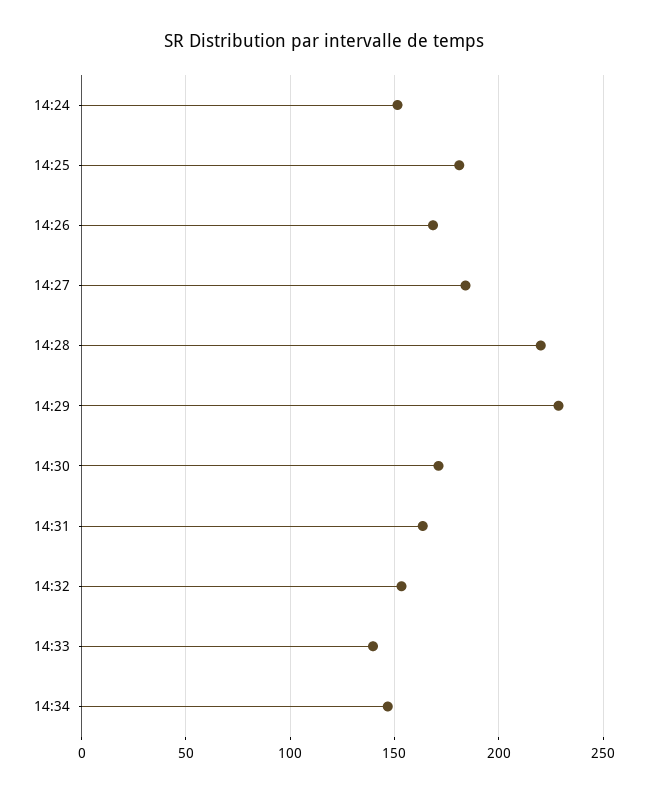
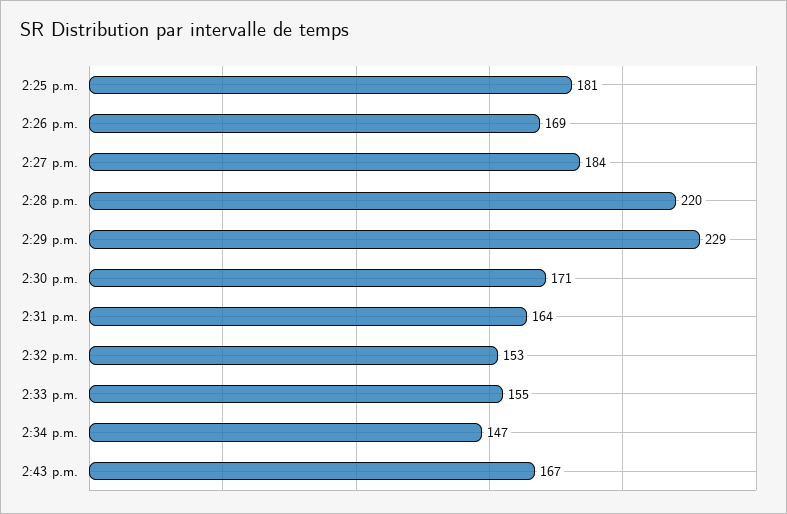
14:24: 150 -> none
14:33: 140 -> 155
2:43 p.m.: none -> 167

